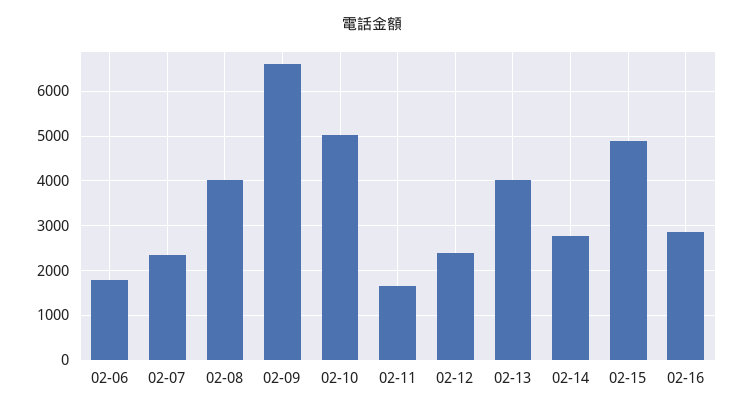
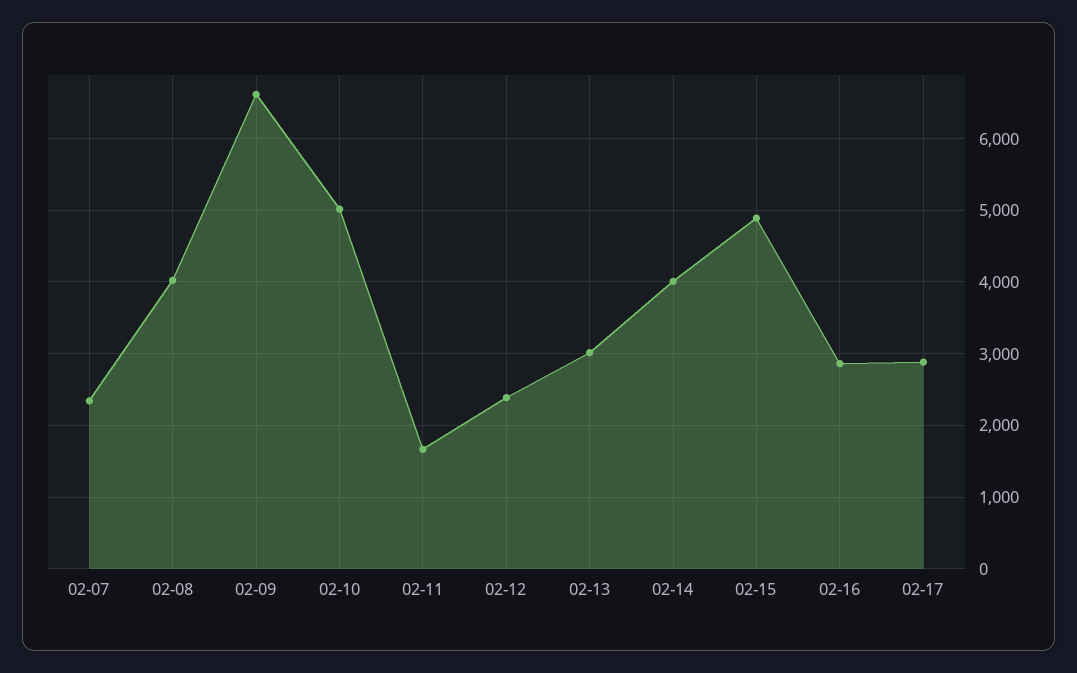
02-06: 1800 -> none
02-13: 4000 -> 3000
02-14: 2800 -> 4000
02-17: none -> 2900

